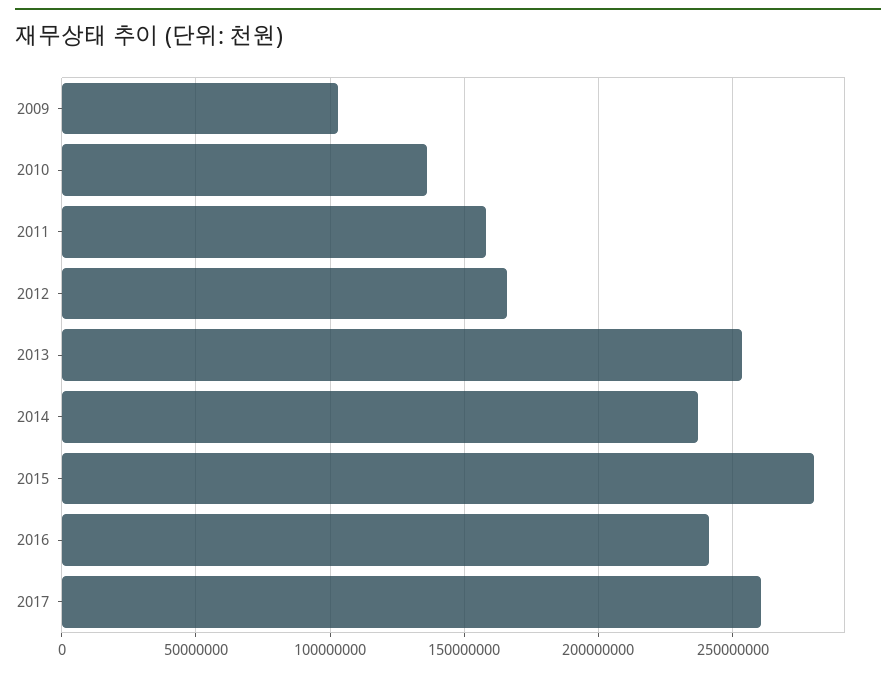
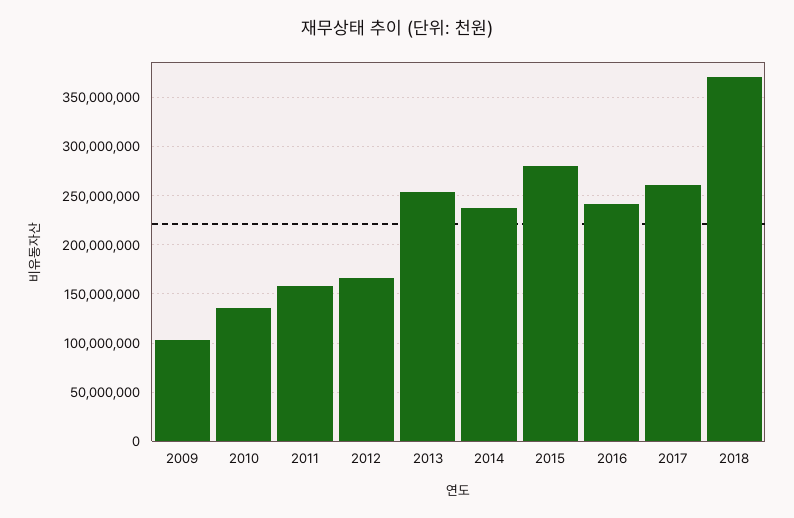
2018: none -> 370000000

